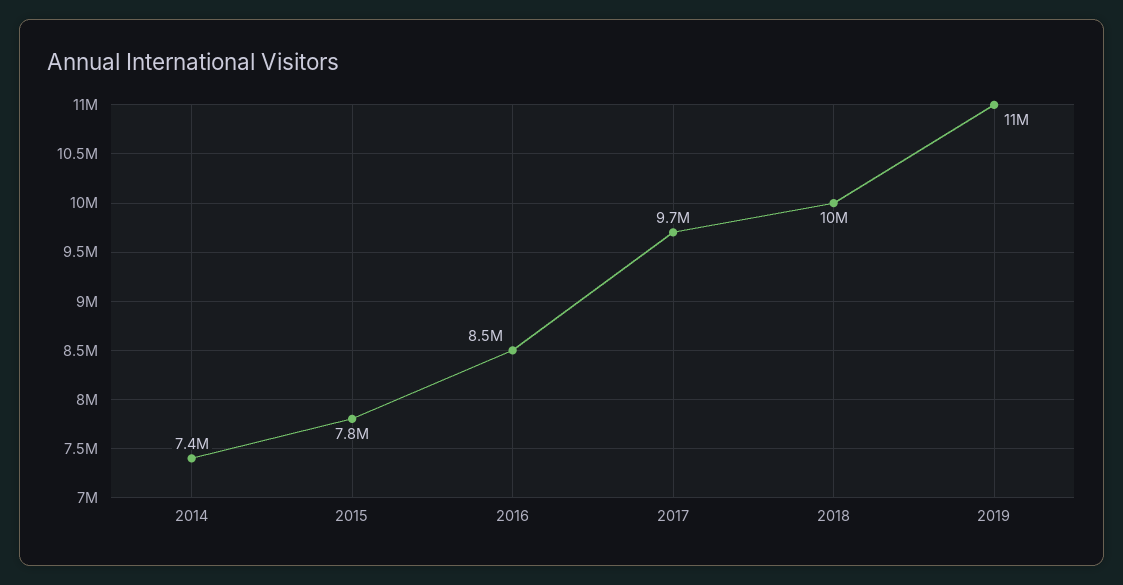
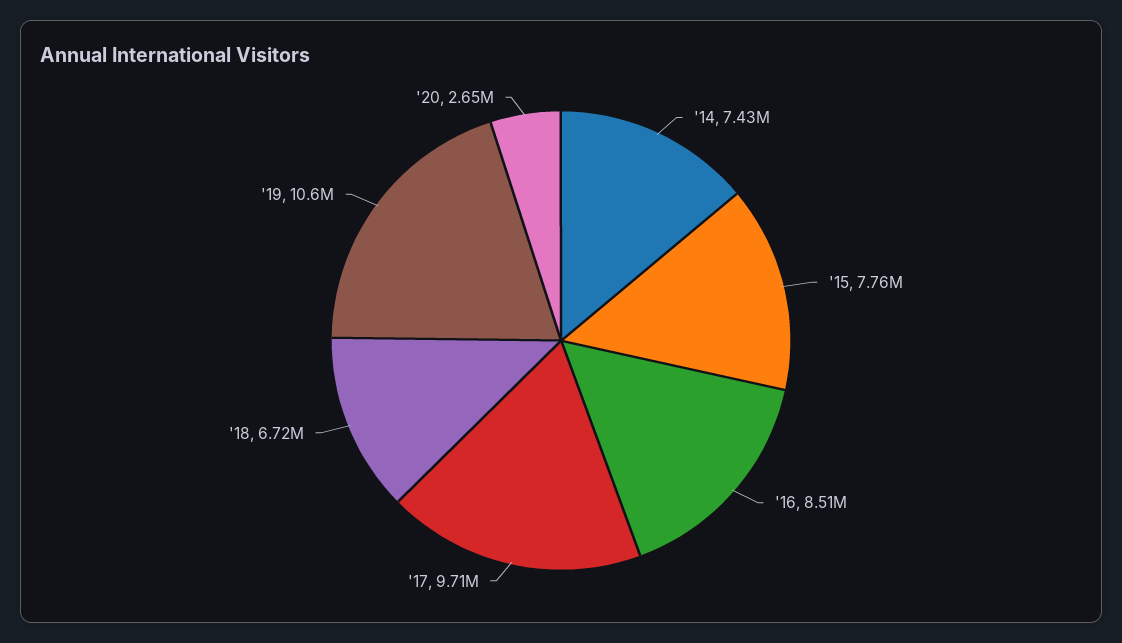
2018: 10000000 -> 6720000
'20: none -> 2650000

